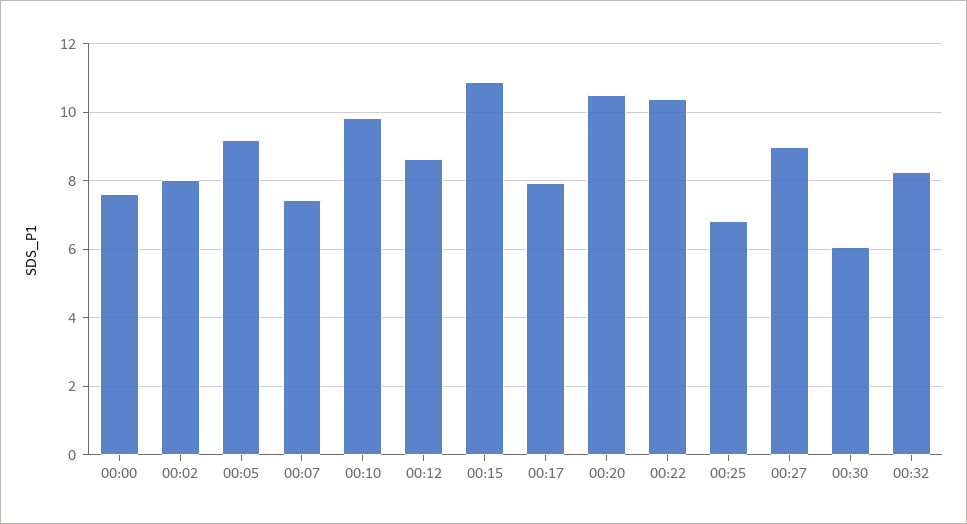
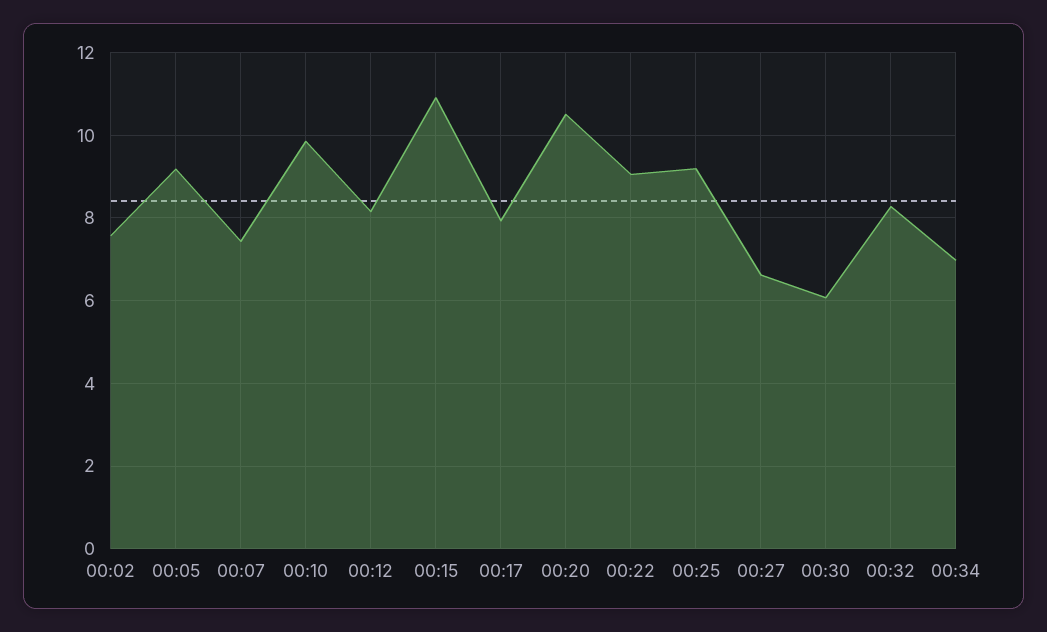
00:00: 7.6 -> none
00:02: 8 -> 7.6
00:12: 8.6 -> 8.2
00:22: 10.4 -> 9
00:25: 6.8 -> 9.2
00:27: 9 -> 6.6
00:34: none -> 7

